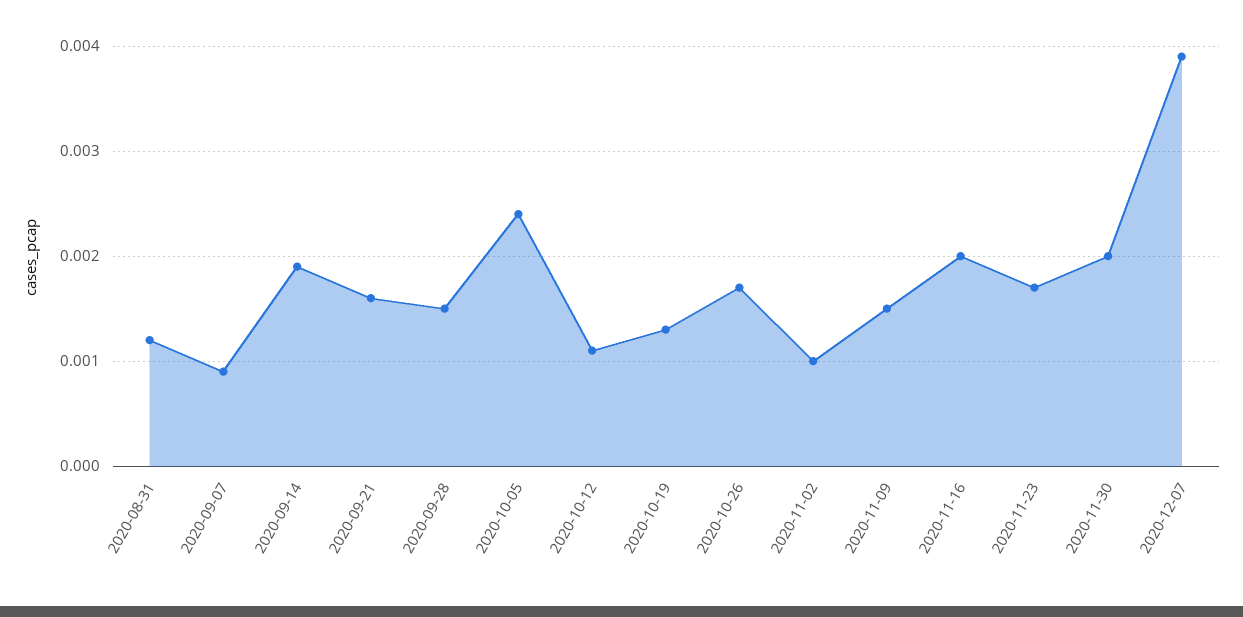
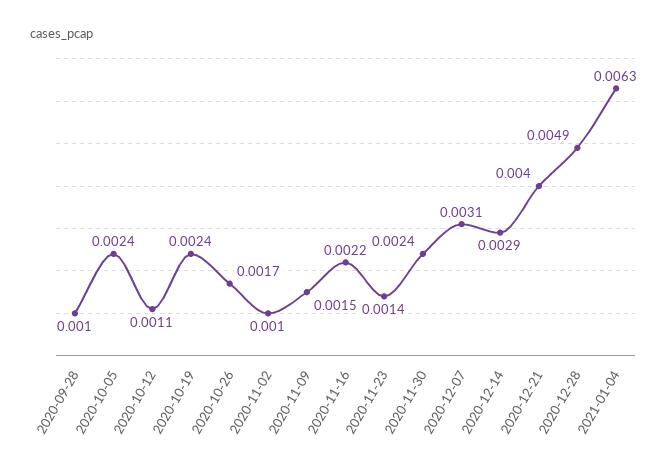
2020-08-31: 0.0012 -> none
2020-09-07: 0.0009 -> none
2020-09-14: 0.0019 -> none
2020-09-21: 0.0016 -> none
2020-09-28: 0.0015 -> 0.001
2020-10-19: 0.0013 -> 0.0024
2020-11-16: 0.002 -> 0.0022
2020-11-23: 0.0017 -> 0.0014
2020-11-30: 0.002 -> 0.0024
2020-12-07: 0.0039 -> 0.0031
2020-12-14: none -> 0.0029
2020-12-21: none -> 0.004
2020-12-28: none -> 0.0049
2021-01-04: none -> 0.0063

